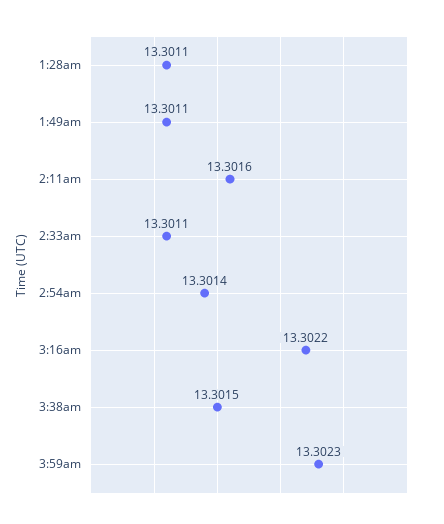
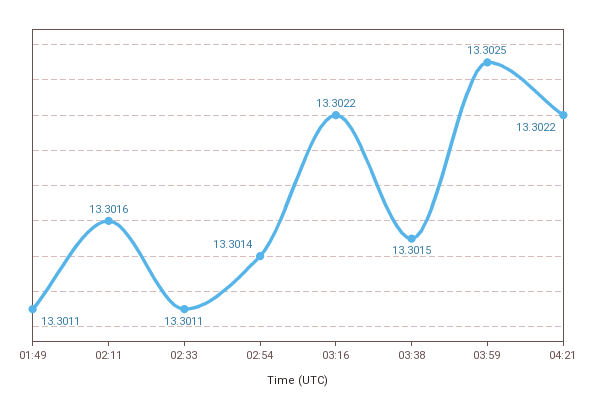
1:28am: 13.3011 -> none
3:59am: 13.3023 -> 13.3025
04:21: none -> 13.3022

